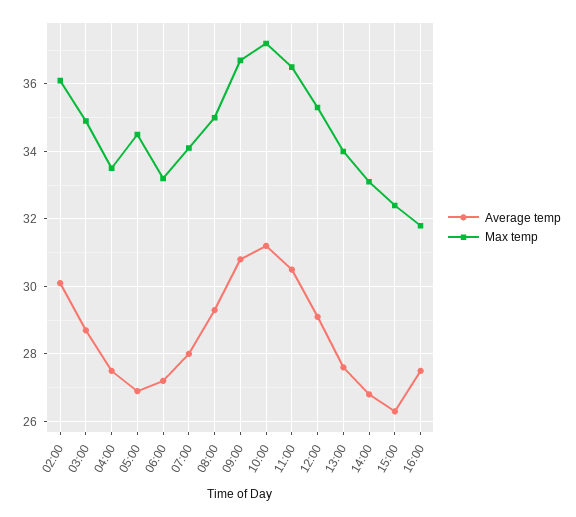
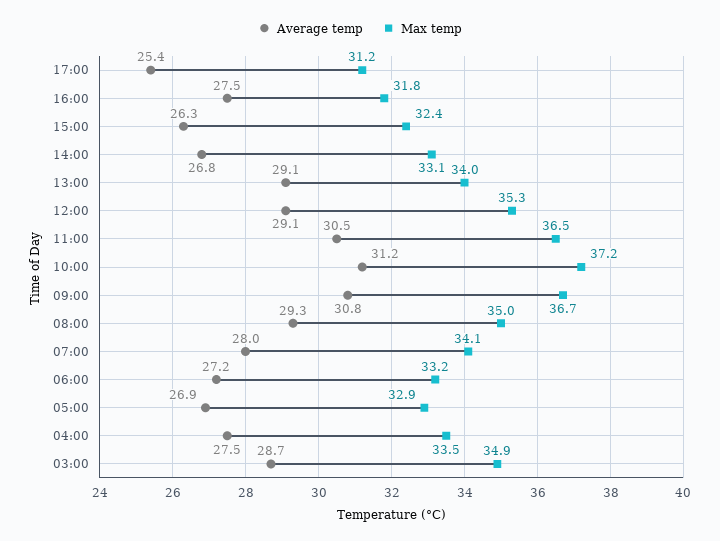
Average temp, 02:00: 30 -> none
Max temp, 02:00: 36 -> none
Max temp, 05:00: 34.5 -> 32.9
Average temp, 13:00: 27.5 -> 29.1
Average temp, 17:00: none -> 25.4
Max temp, 17:00: none -> 31.2

